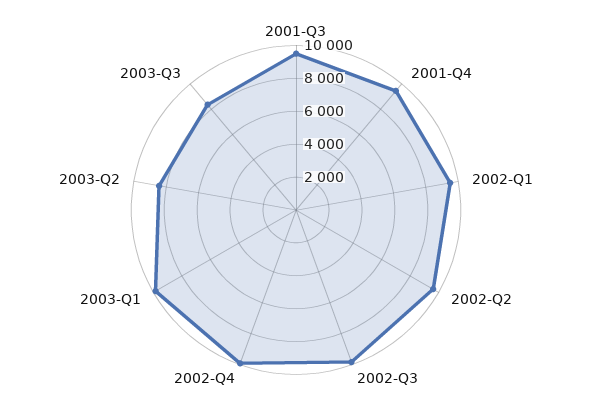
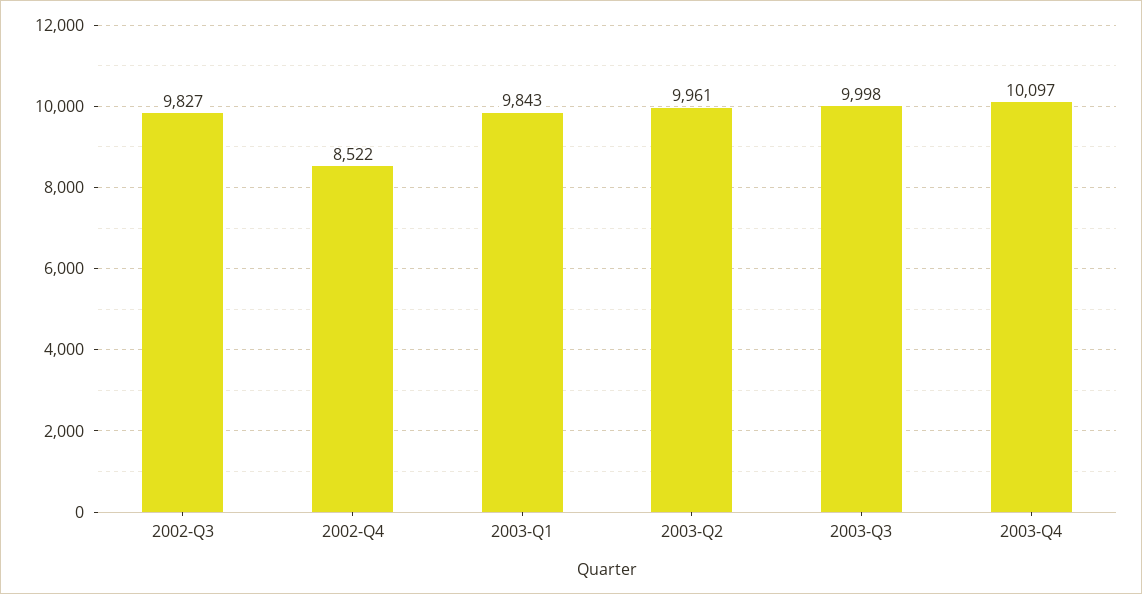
2001-Q3: 9500 -> none
2001-Q4: 9500 -> none
2002-Q1: 9500 -> none
2002-Q2: 9500 -> none
2002-Q4: 10000 -> 8522
2003-Q2: 8500 -> 9961
2003-Q3: 8500 -> 9998
2003-Q4: none -> 10097

